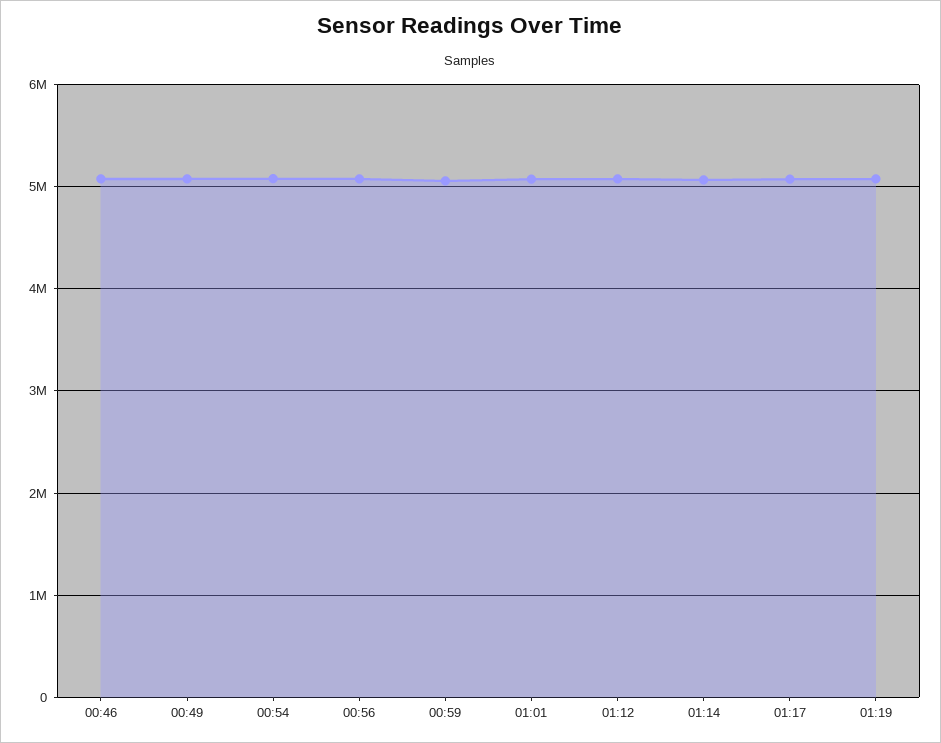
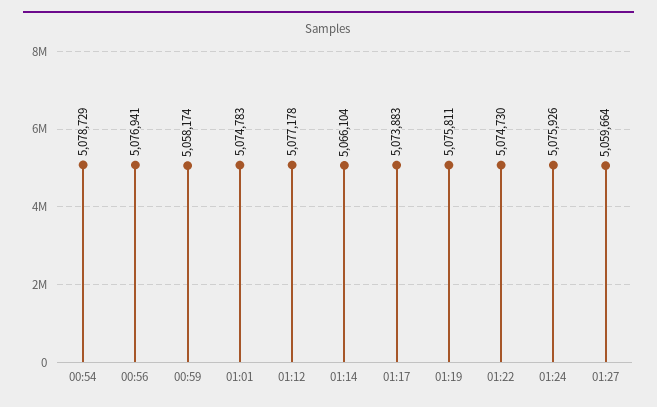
00:46: 5100000 -> none
00:49: 5100000 -> none
01:22: none -> 5074730
01:24: none -> 5075926
01:27: none -> 5059664

